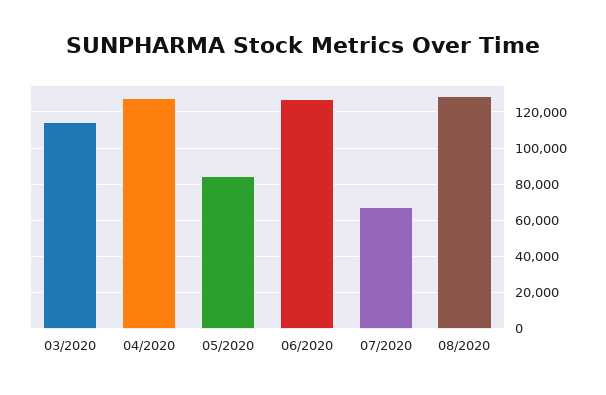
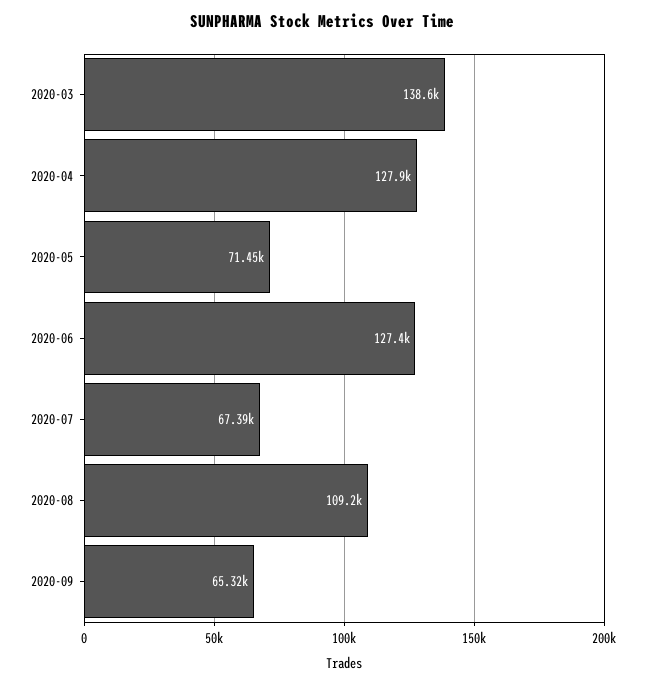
03/2020: 115000 -> 138600
05/2020: 85000 -> 71450
08/2020: 130000 -> 109200
2020-09: none -> 65320

